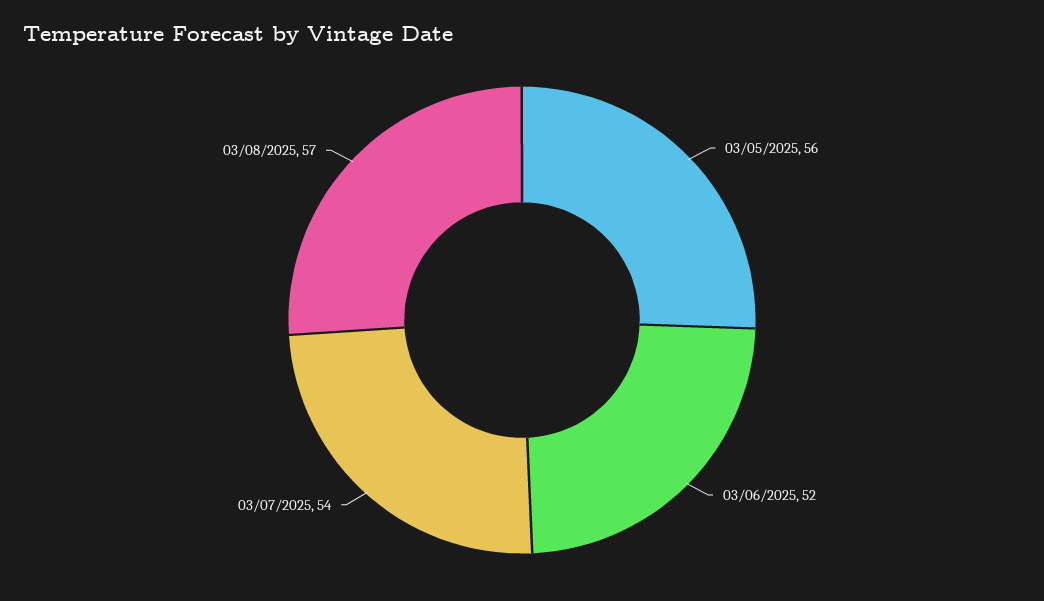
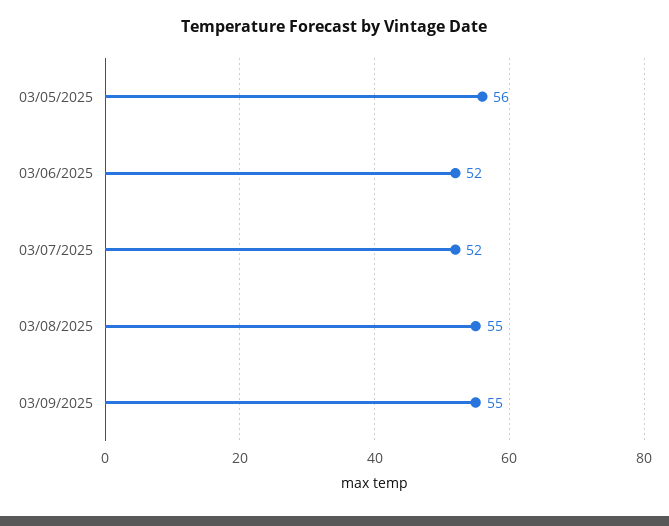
03/07/2025: 54 -> 52
03/08/2025: 57 -> 55
03/09/2025: none -> 55

